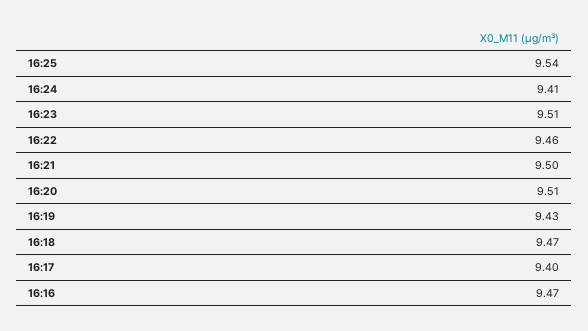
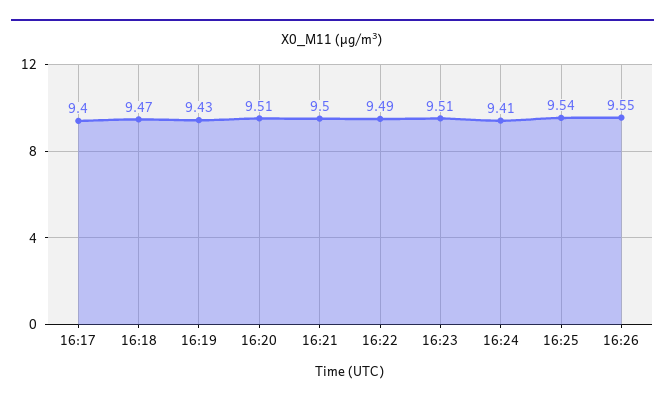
16:22: 9.46 -> 9.49
16:16: 9.47 -> none
16:26: none -> 9.55

